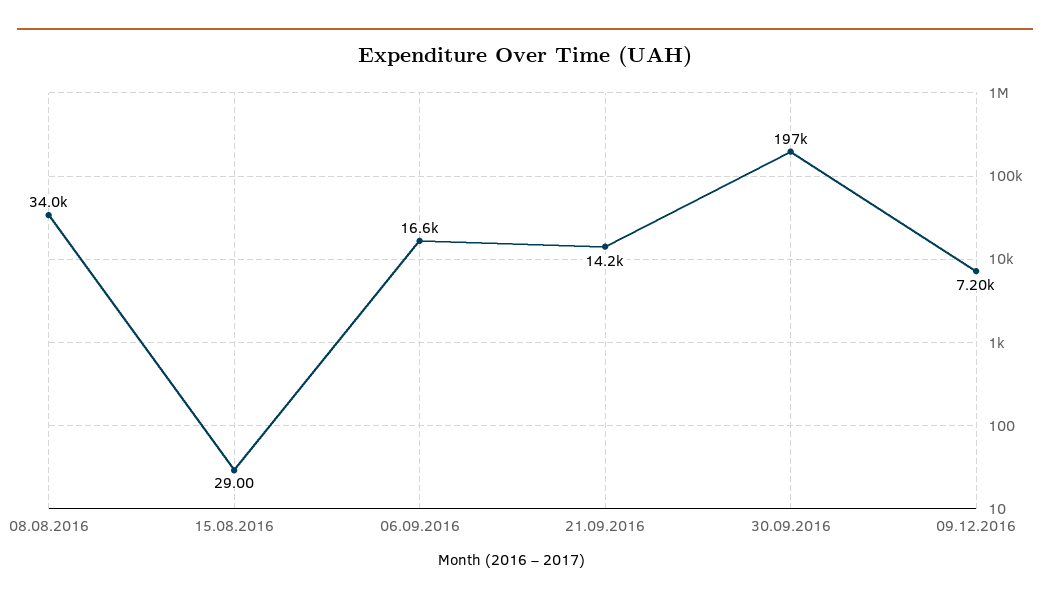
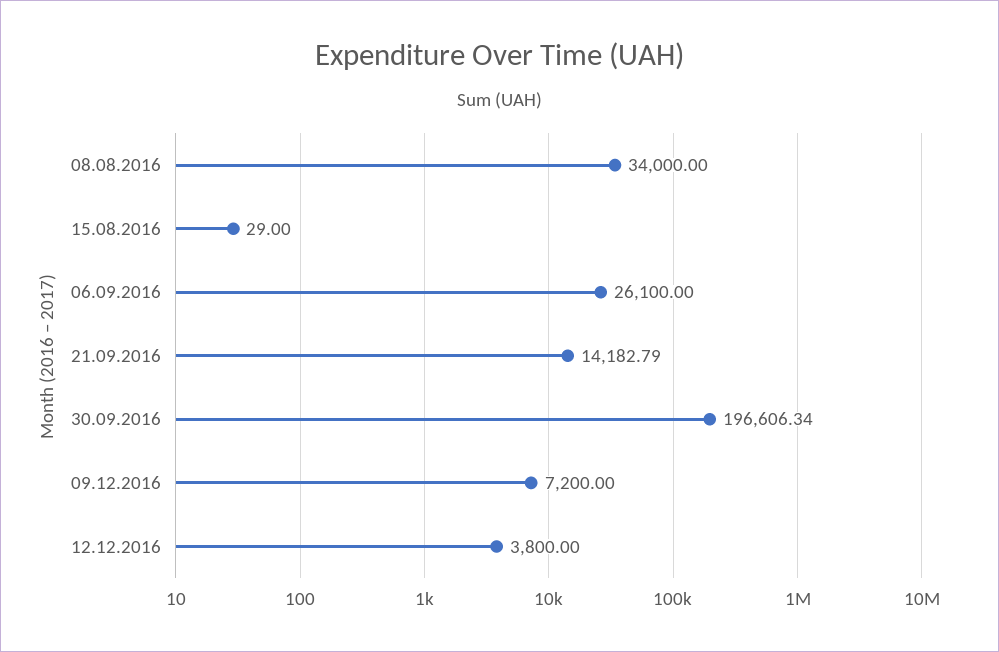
06.09.2016: 16600 -> 26100
12.12.2016: none -> 3800

